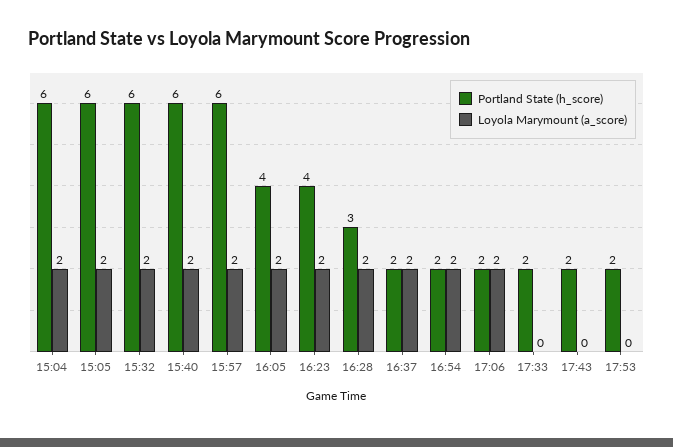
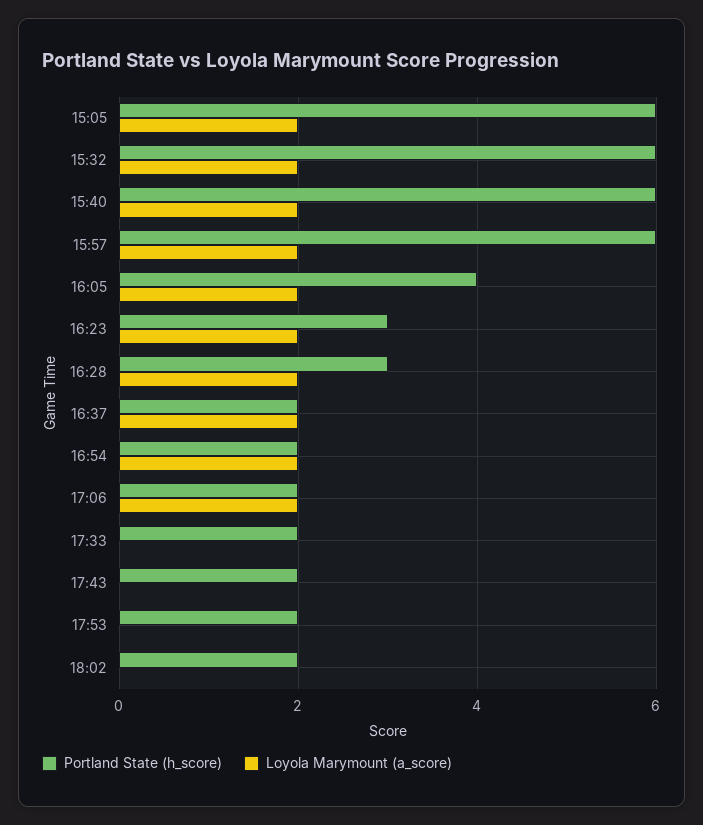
Portland State (h_score), 15:04: 6 -> none
Loyola Marymount (a_score), 15:04: 2 -> none
Portland State (h_score), 16:23: 4 -> 3
Portland State (h_score), 18:02: none -> 2
Loyola Marymount (a_score), 18:02: none -> 0

